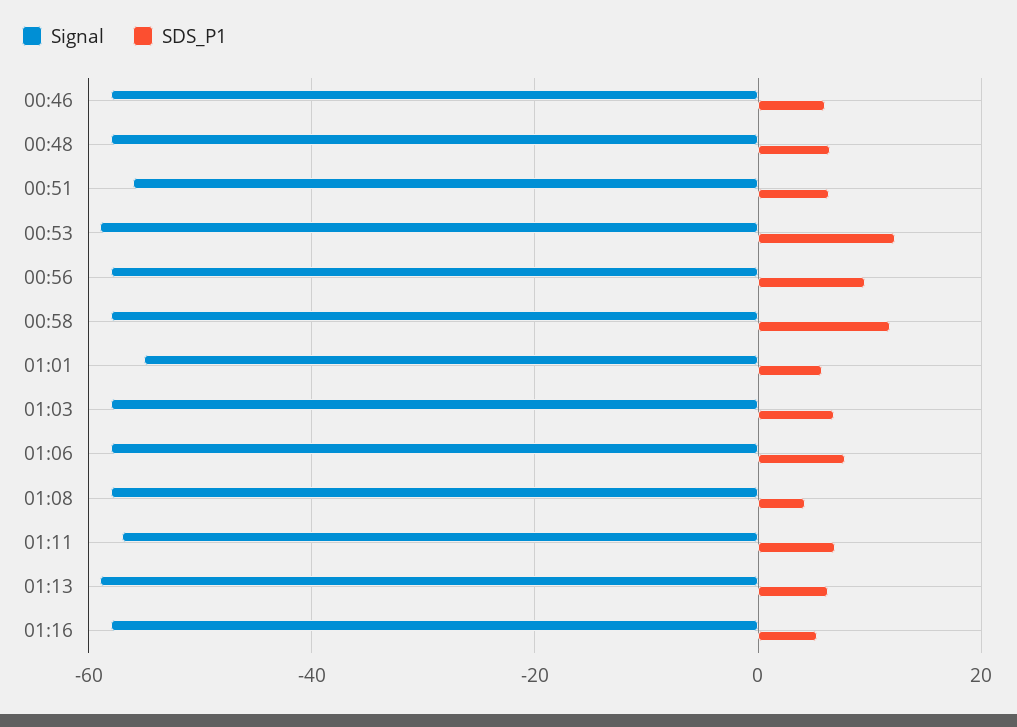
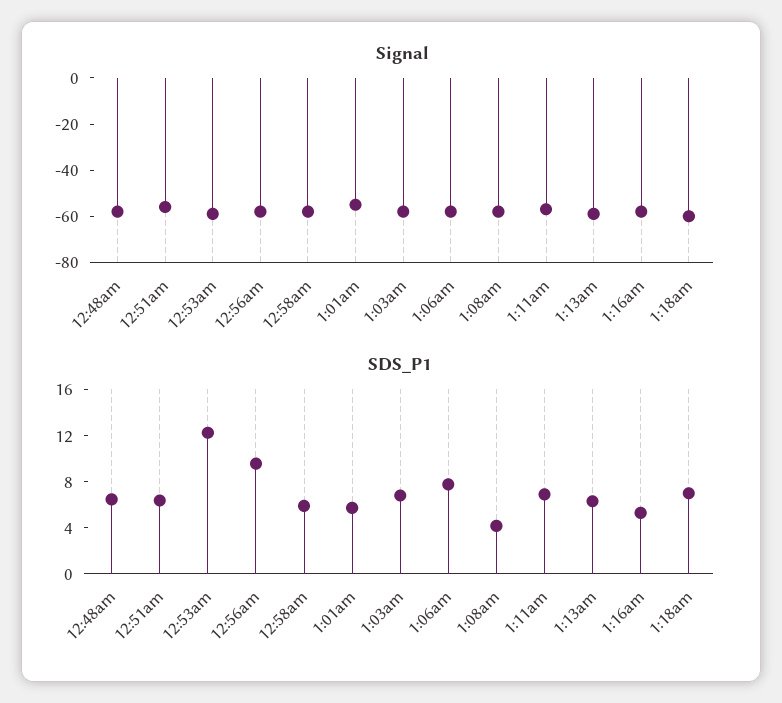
Signal, 00:46: -58 -> none
SDS_P1, 00:46: 6 -> none
SDS_P1, 00:58: 12 -> 6
Signal, 1:18am: none -> -60
SDS_P1, 1:18am: none -> 7

